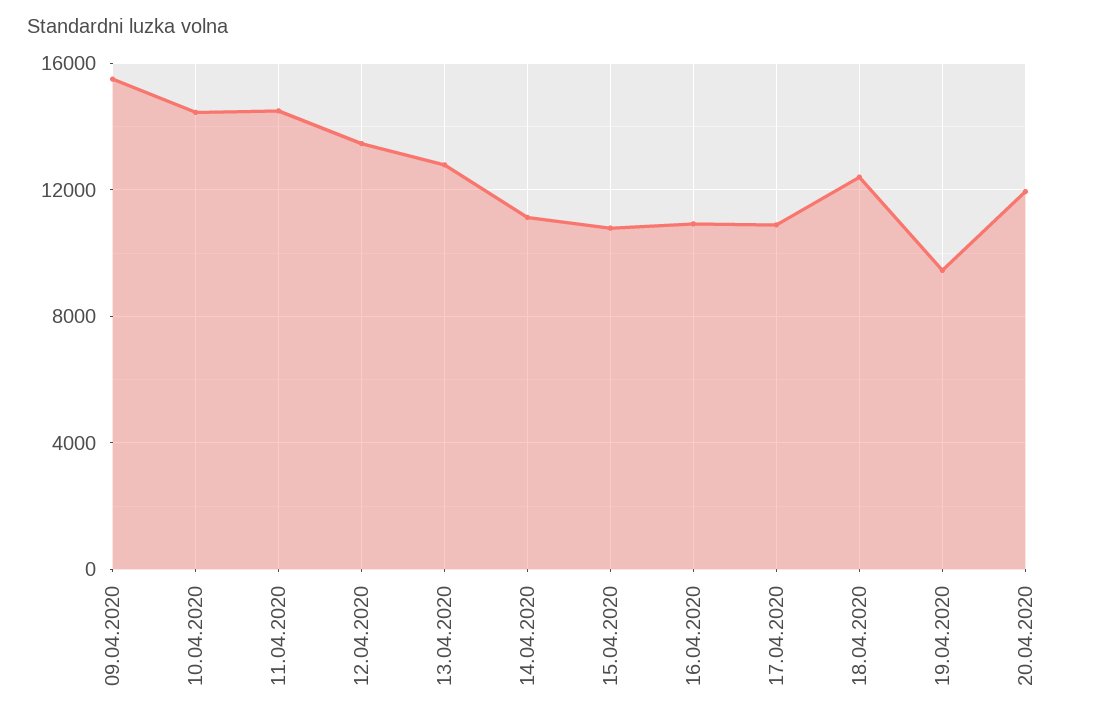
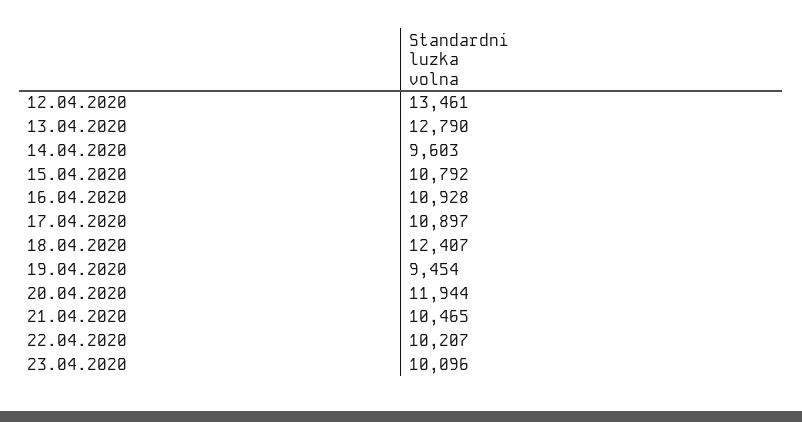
09.04.2020: 15500 -> none
10.04.2020: 14500 -> none
11.04.2020: 14500 -> none
14.04.2020: 11000 -> 9603
21.04.2020: none -> 10465
22.04.2020: none -> 10207
23.04.2020: none -> 10096

